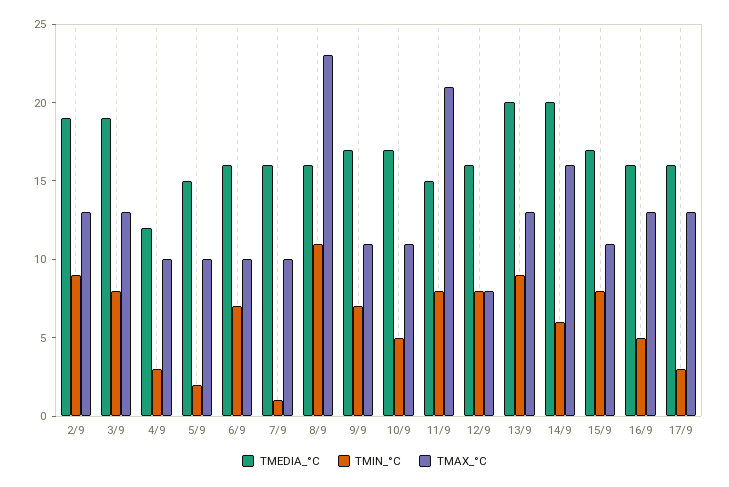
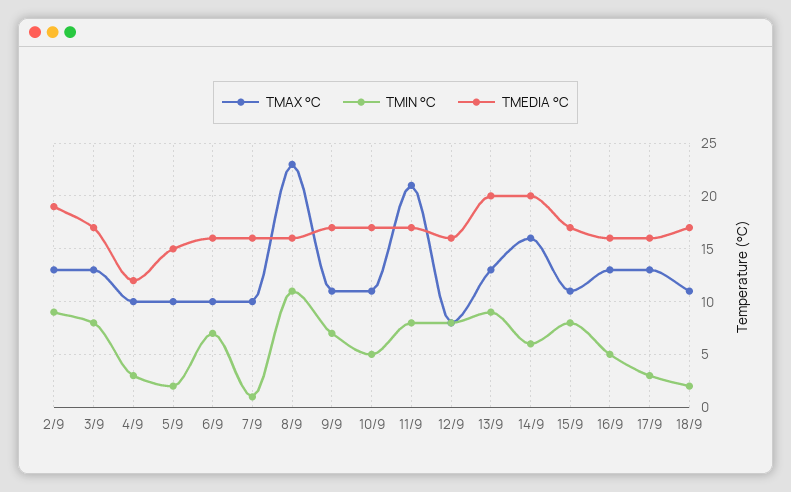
TMEDIA_°C, 3/9: 19 -> 17
TMEDIA_°C, 11/9: 15 -> 17
TMAX_°C, 18/9: none -> 11
TMIN_°C, 18/9: none -> 2
TMEDIA_°C, 18/9: none -> 17

